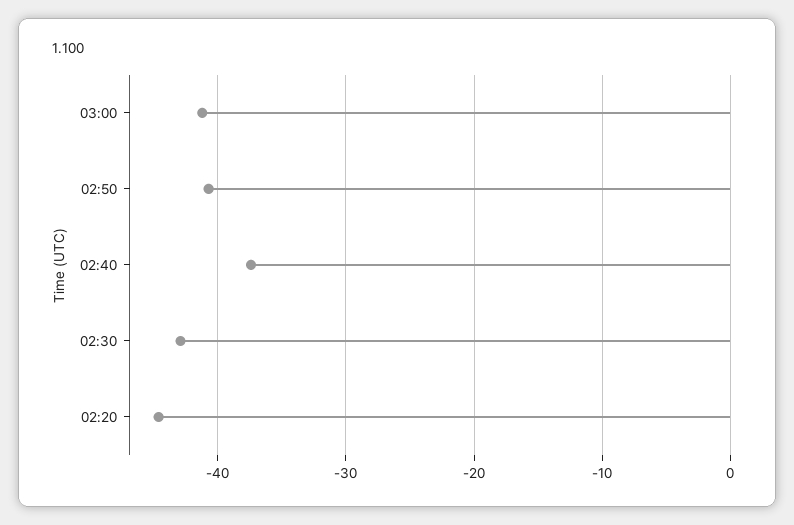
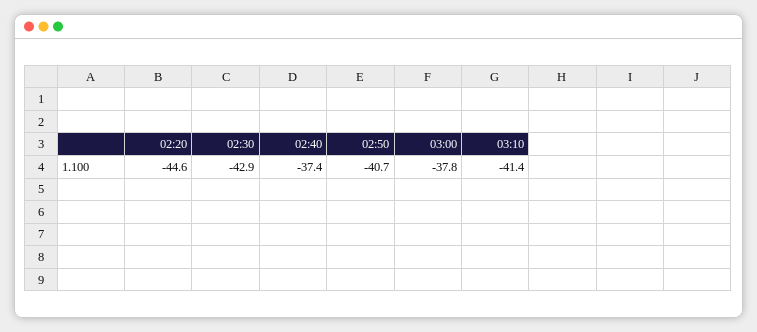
03:00: -41 -> -37.8
03:10: none -> -41.4

